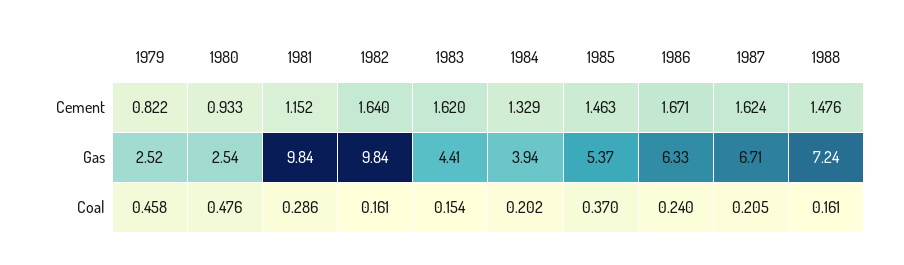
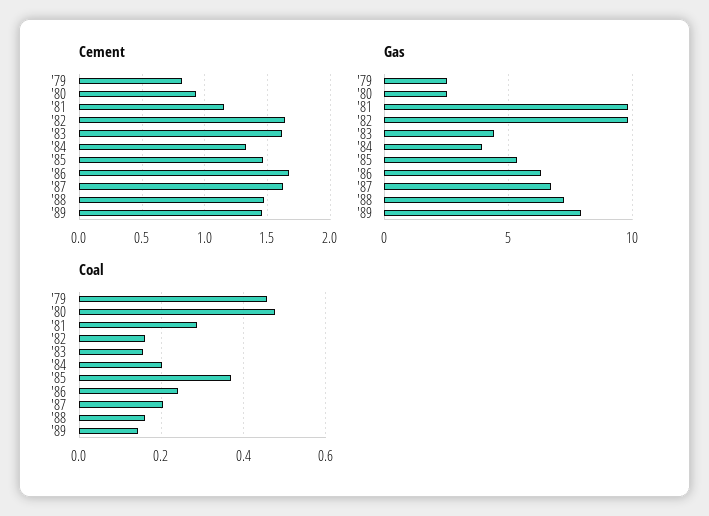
Cement, '89: none -> 1.45
Gas, '89: none -> 8
Coal, '89: none -> 0.14

